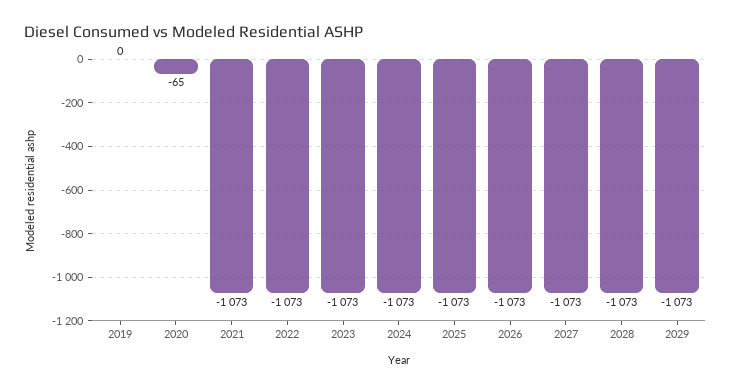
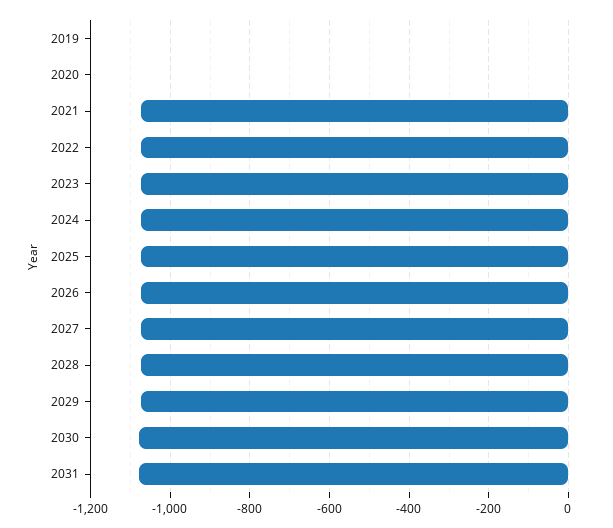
2020: -65 -> 0
2030: none -> -1080
2031: none -> -1080

